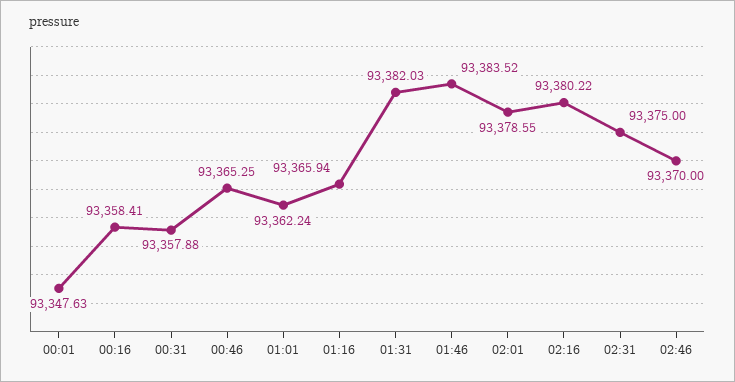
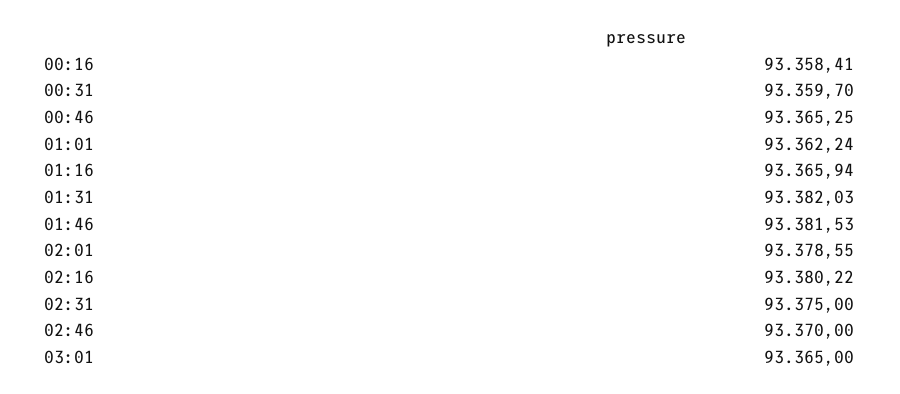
00:01: 93347.63 -> none
00:31: 93357.88 -> 93359.7
01:46: 93383.52 -> 93381.53
03:01: none -> 93365

